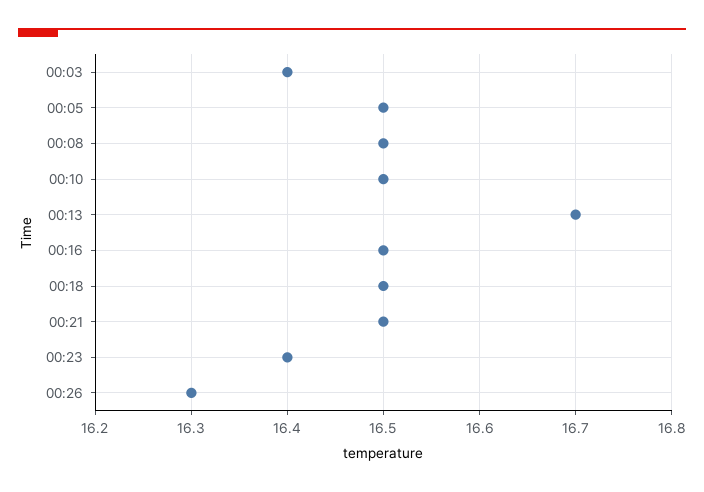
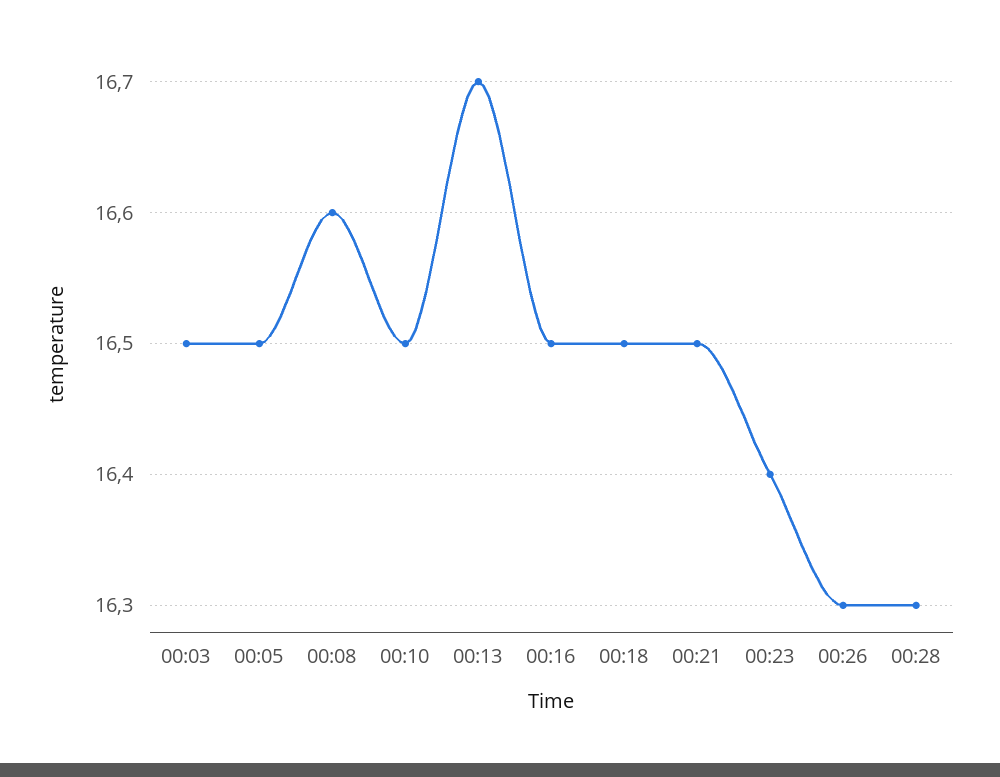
00:03: 16.4 -> 16.5
00:08: 16.5 -> 16.6
00:28: none -> 16.3

